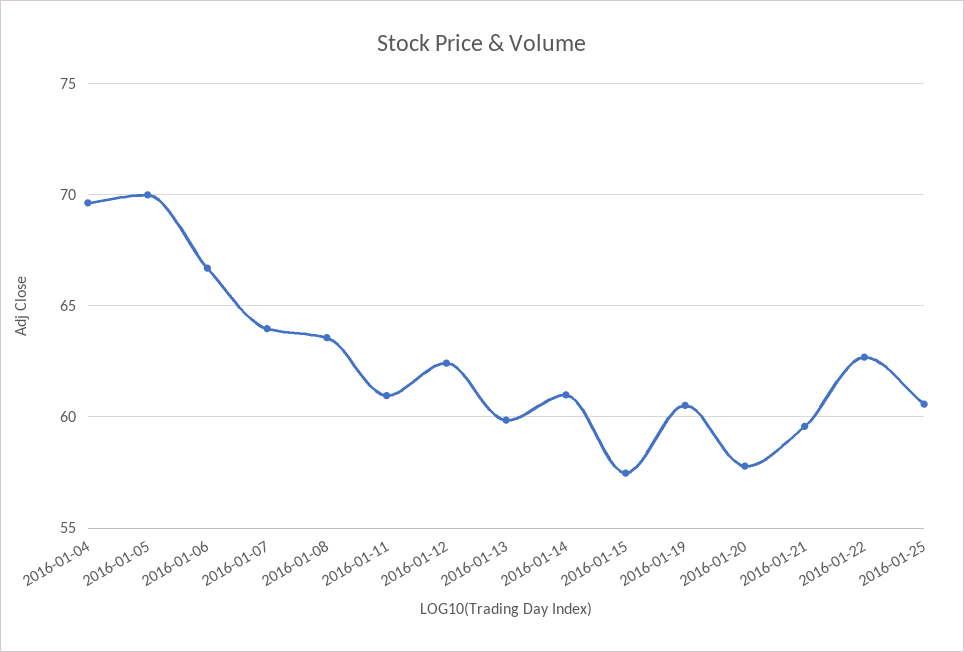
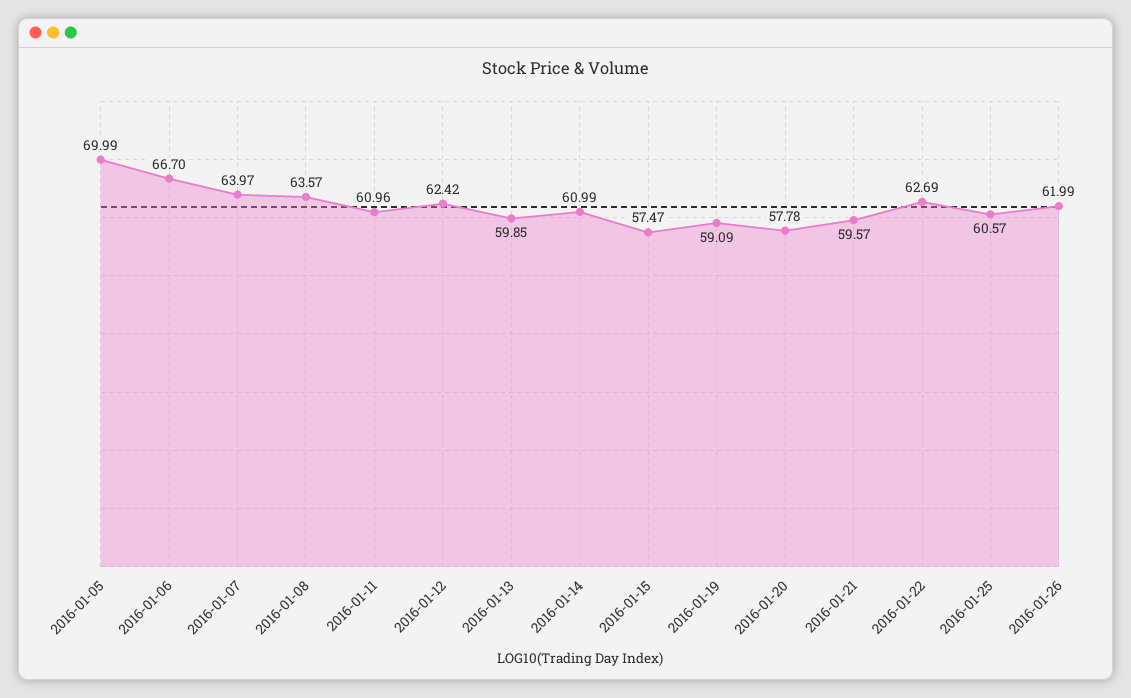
2016-01-04: 69.5 -> none
2016-01-19: 60.5 -> 59.09
2016-01-26: none -> 61.99

